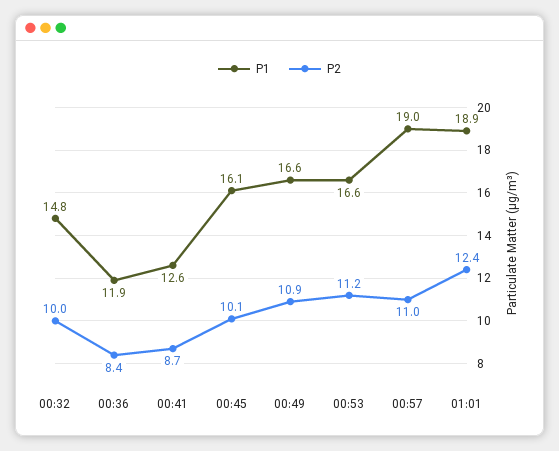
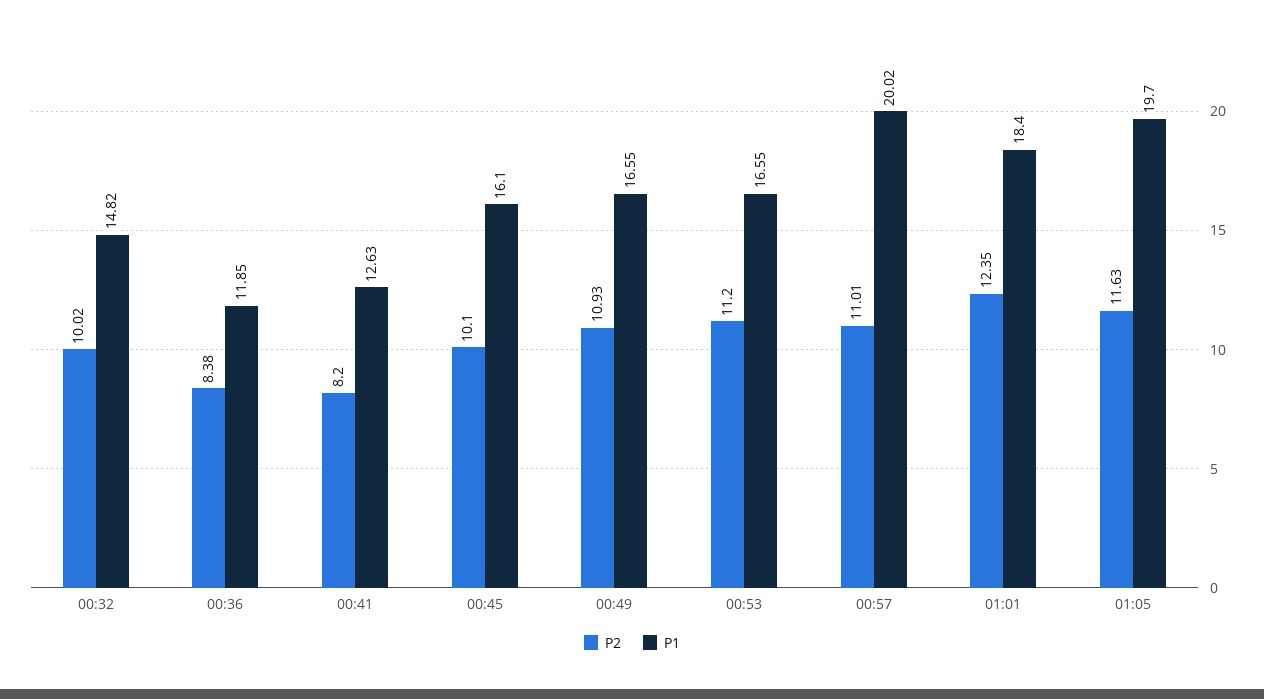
P2, 00:41: 8.7 -> 8.2
P1, 00:57: 19 -> 20.02
P1, 01:01: 18.9 -> 18.4
P2, 01:05: none -> 11.63
P1, 01:05: none -> 19.7

